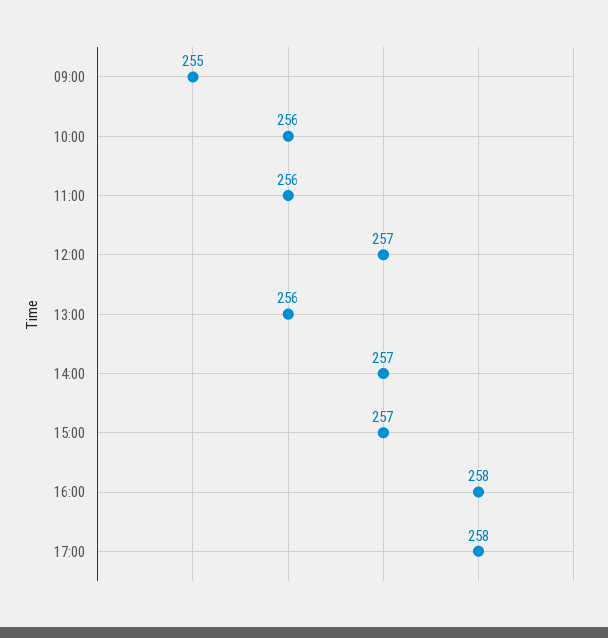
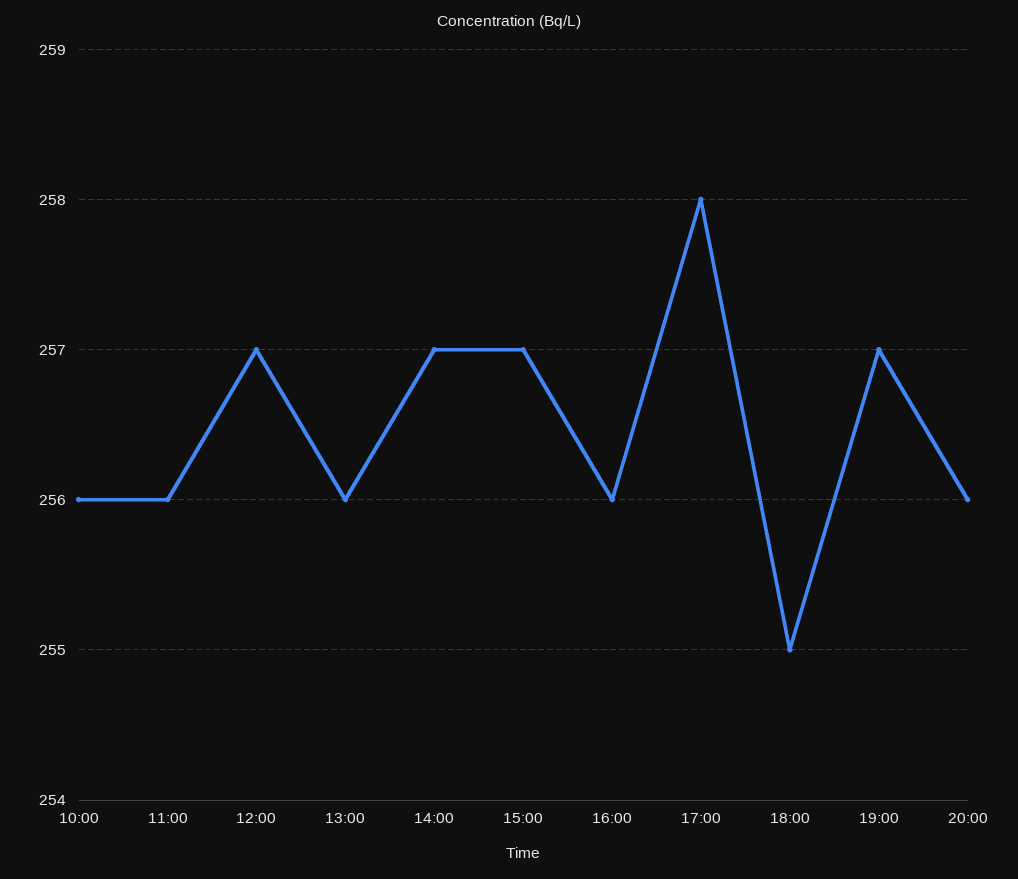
09:00: 255 -> none
16:00: 258 -> 256
18:00: none -> 255
19:00: none -> 257
20:00: none -> 256

